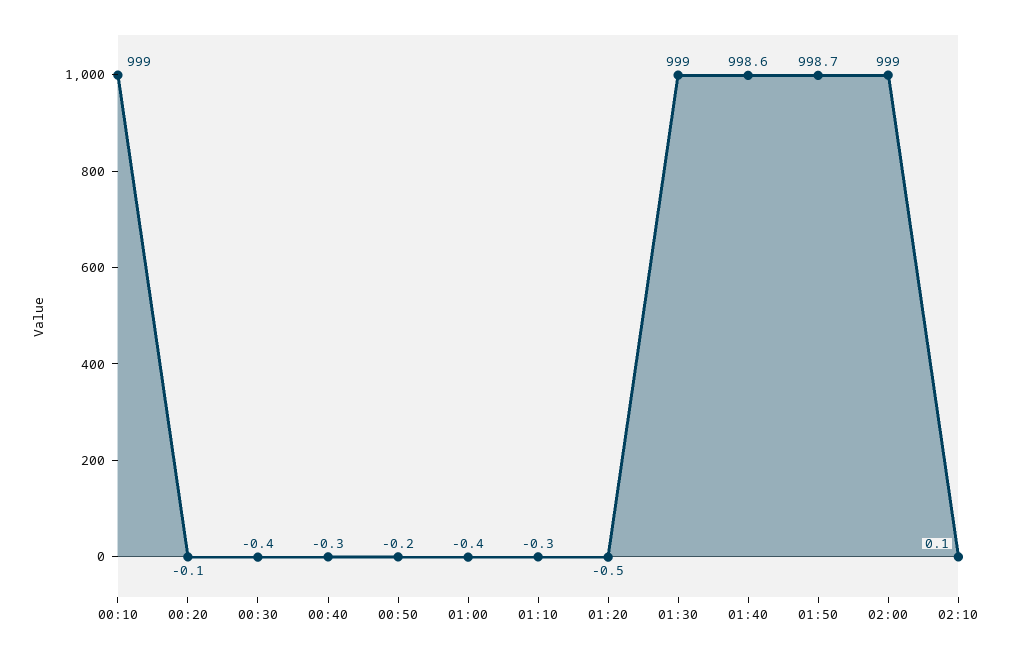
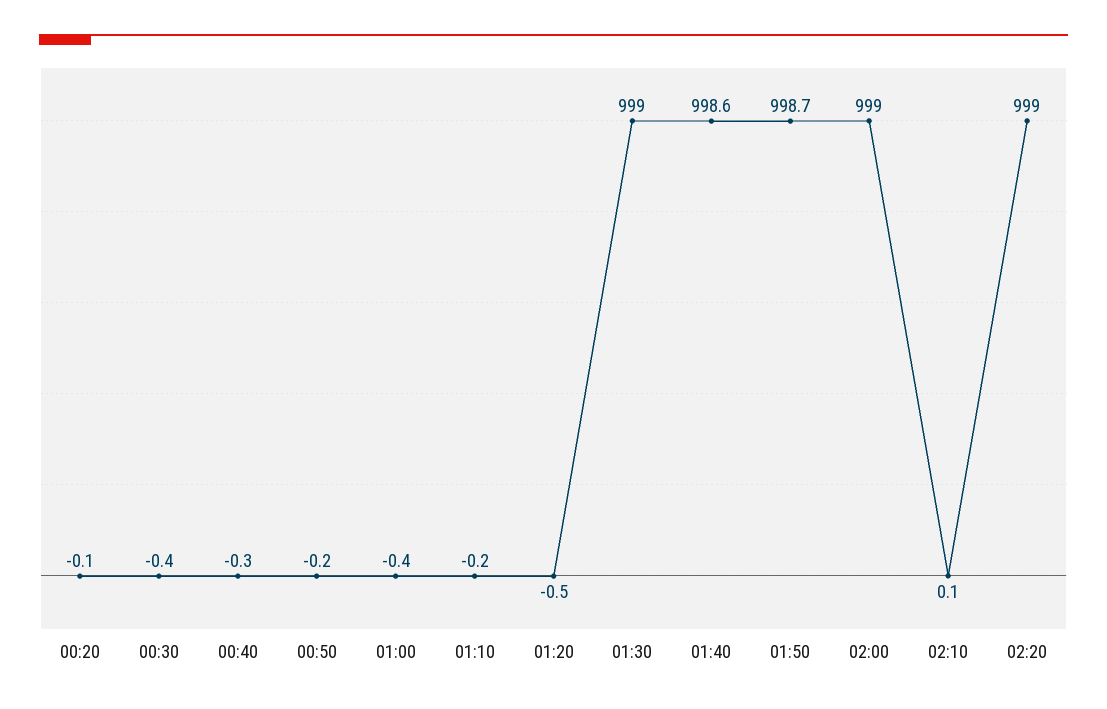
00:10: 999 -> none
01:10: -0.3 -> -0.2
02:20: none -> 999

